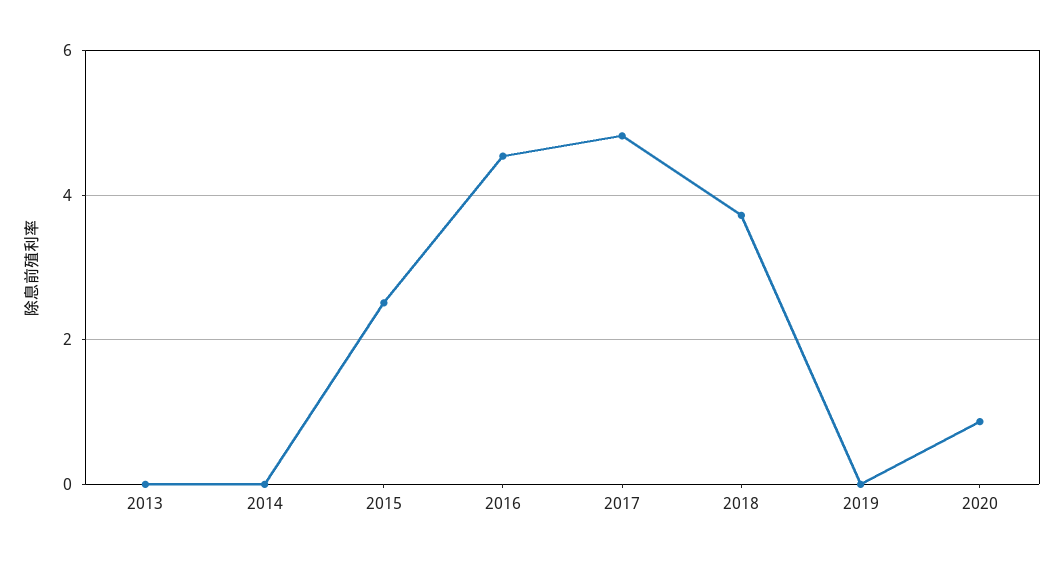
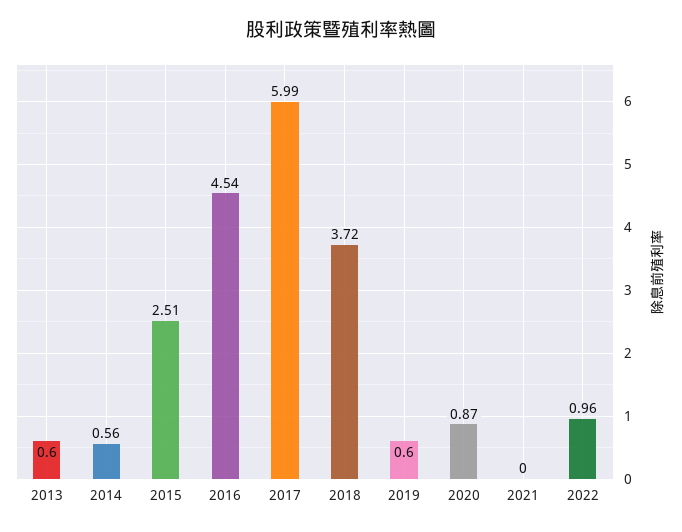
2013: 0 -> 0.6
2014: 0 -> 0.56
2017: 4.8 -> 5.99
2019: 0 -> 0.6
2021: none -> 0
2022: none -> 0.96

